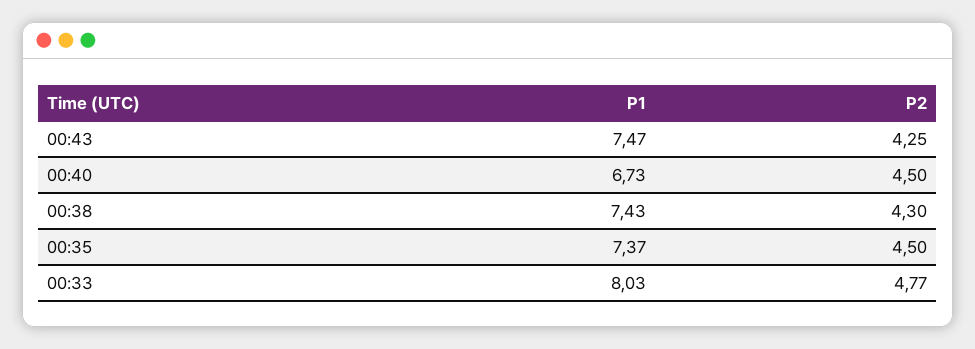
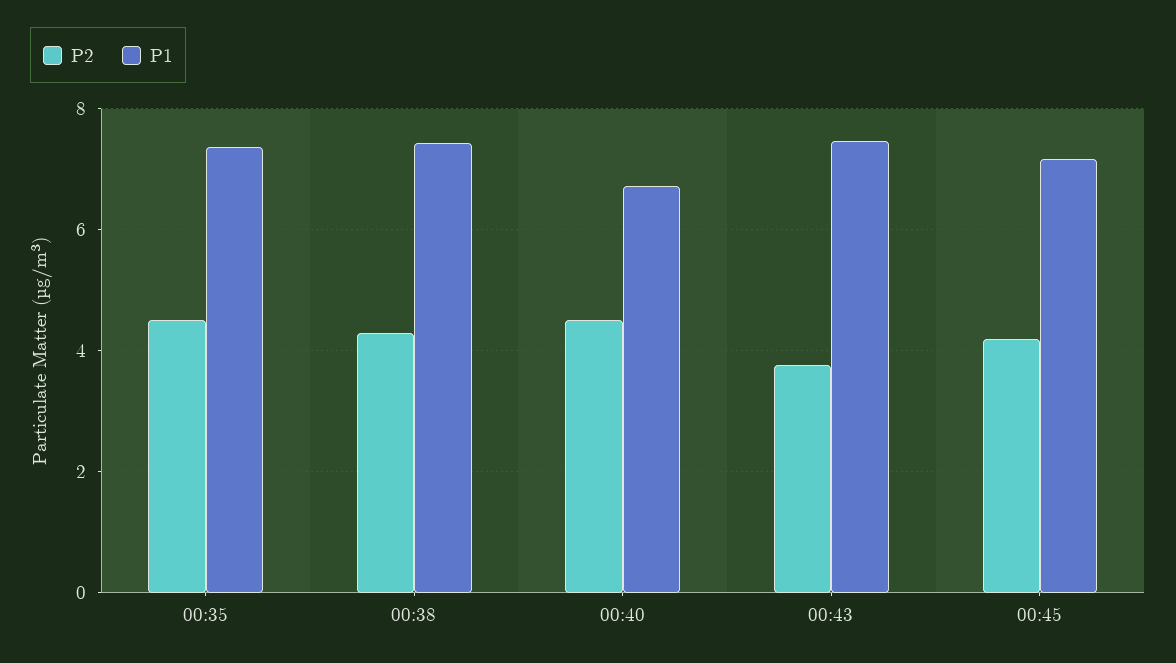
P2, 00:43: 4.25 -> 3.8
P1, 00:33: 8.03 -> none
P2, 00:33: 4.77 -> none
P2, 00:45: none -> 4.2
P1, 00:45: none -> 7.2

